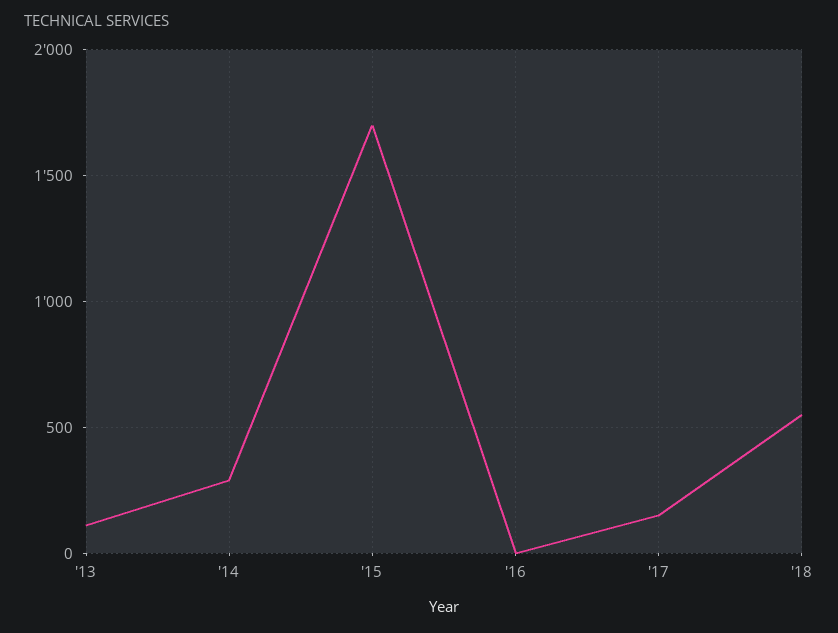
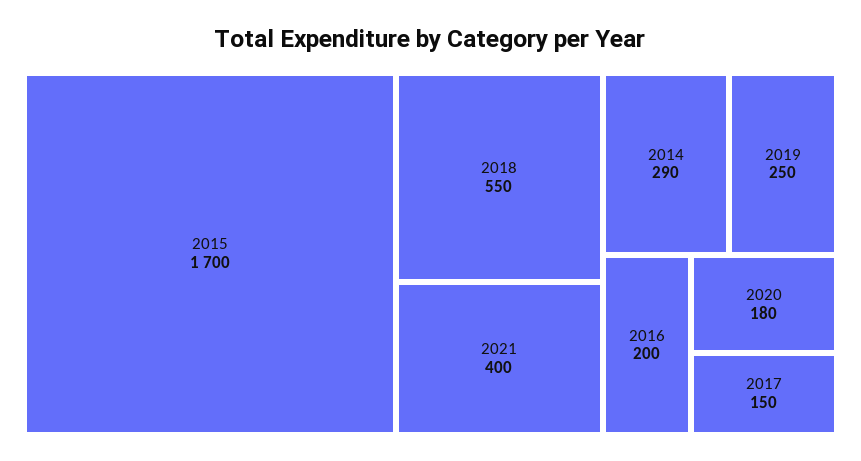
'13: 100 -> none
'16: 0 -> 200
2021: none -> 400
2019: none -> 250
2020: none -> 180

